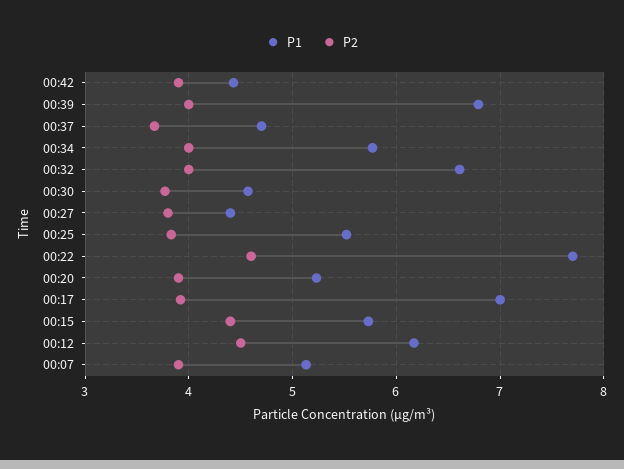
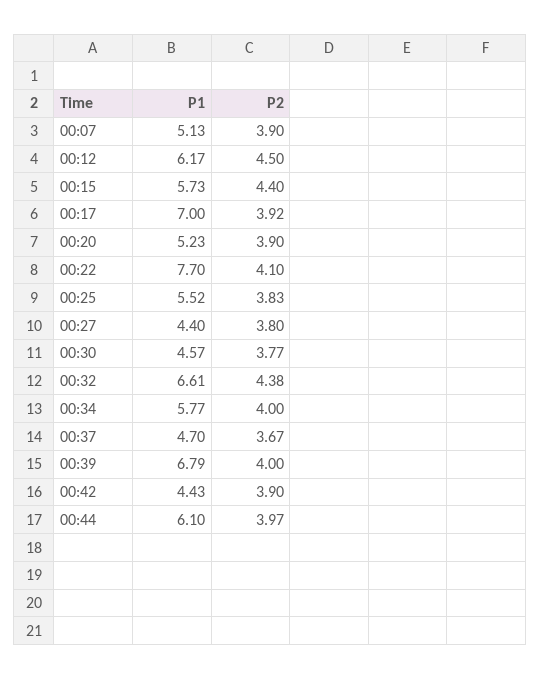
P2, 00:32: 4 -> 4.38
P2, 00:22: 4.6 -> 4.1
P1, 00:44: none -> 6.1
P2, 00:44: none -> 3.97

